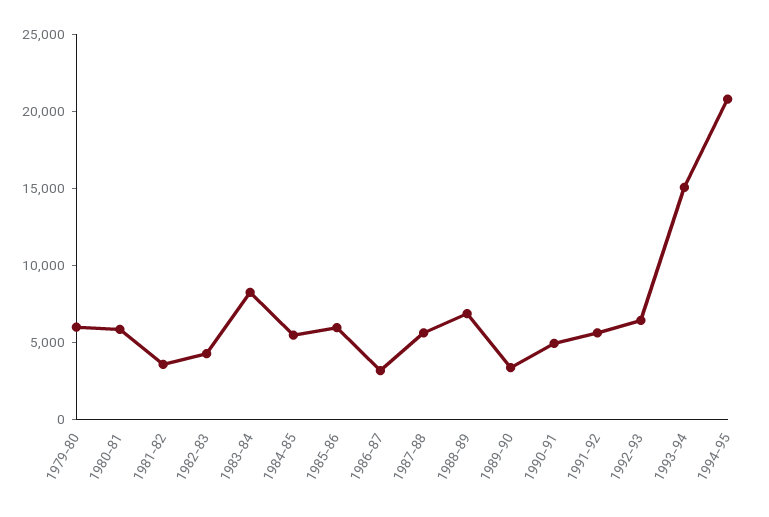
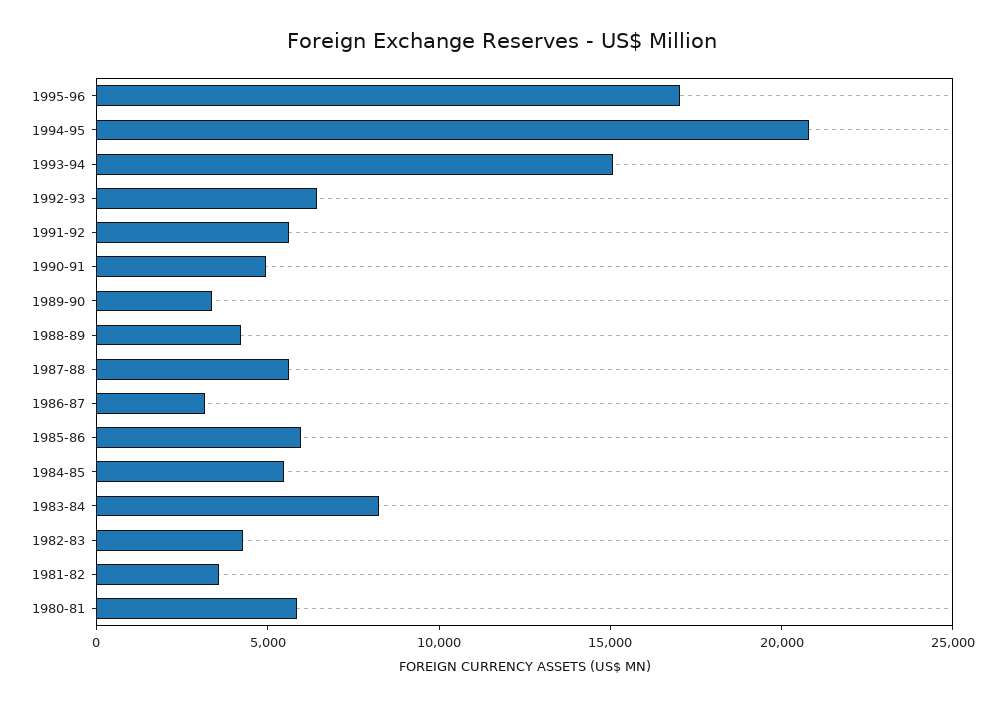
1979-80: 6000 -> none
1988-89: 7000 -> 4000
1995-96: none -> 17000

